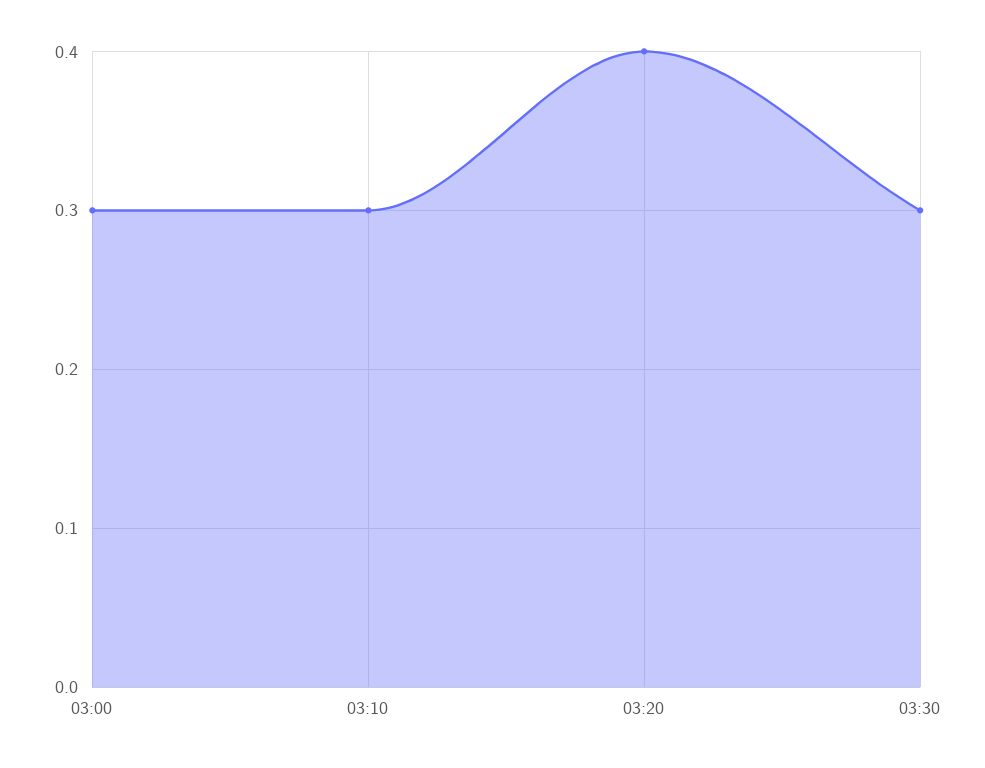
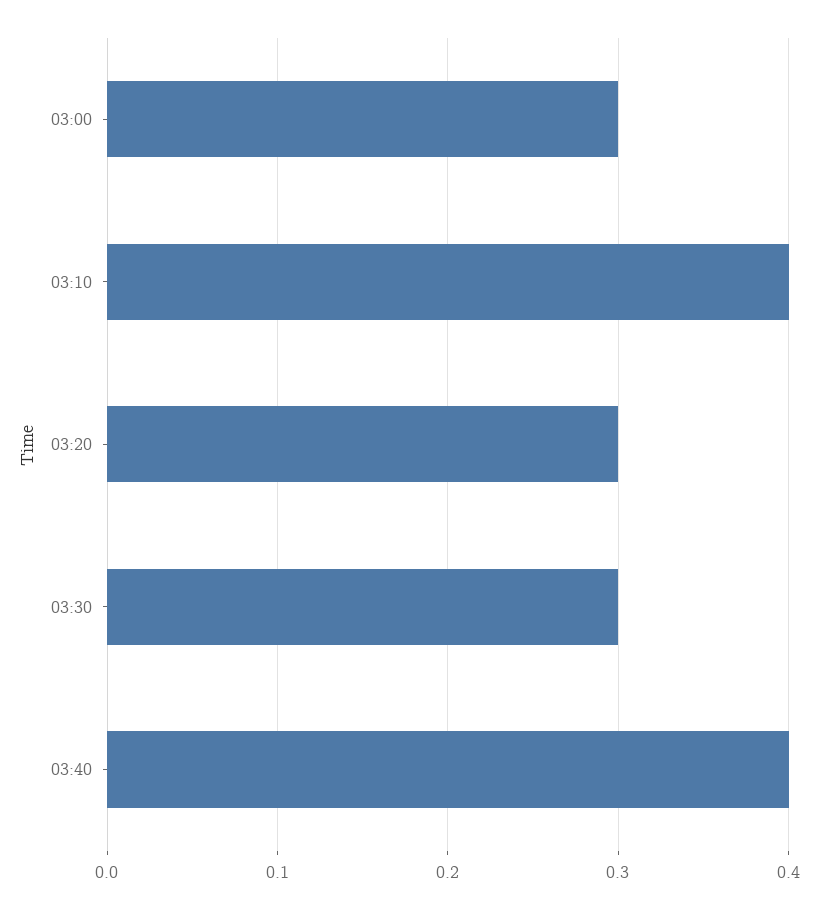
03:10: 0.3 -> 0.4
03:20: 0.4 -> 0.3
03:40: none -> 0.4

